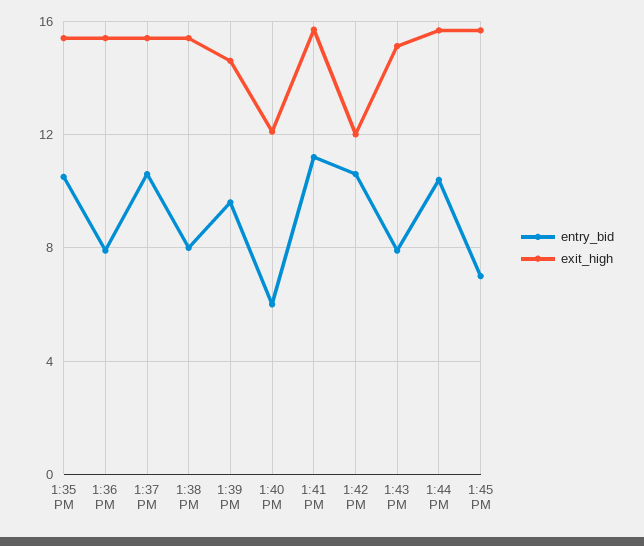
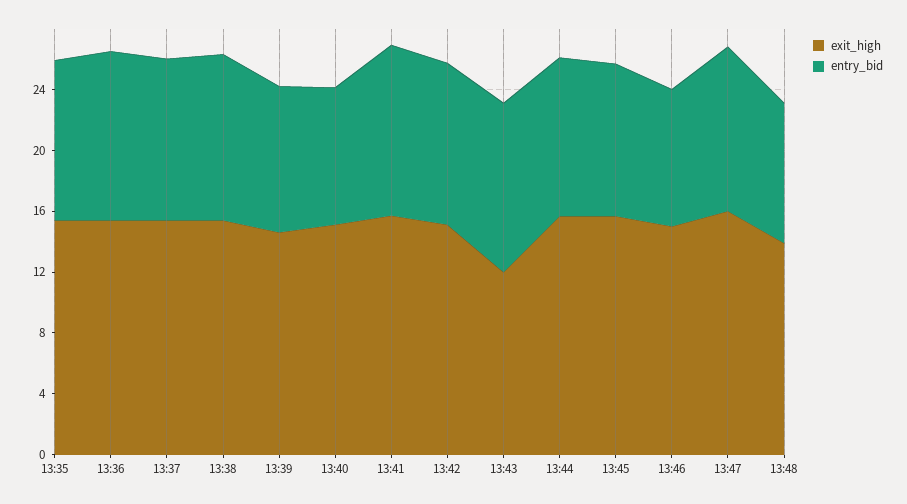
entry_bid, 1:36 PM: 8 -> 11
entry_bid, 1:38 PM: 8 -> 11
entry_bid, 1:40 PM: 6 -> 9
exit_high, 1:40 PM: 12 -> 15
exit_high, 1:42 PM: 12 -> 15
entry_bid, 1:43 PM: 8 -> 11
exit_high, 1:43 PM: 15 -> 12
entry_bid, 1:45 PM: 7 -> 10
exit_high, 13:46: none -> 15
entry_bid, 13:46: none -> 9
exit_high, 13:47: none -> 16
entry_bid, 13:47: none -> 11
exit_high, 13:48: none -> 14
entry_bid, 13:48: none -> 9

